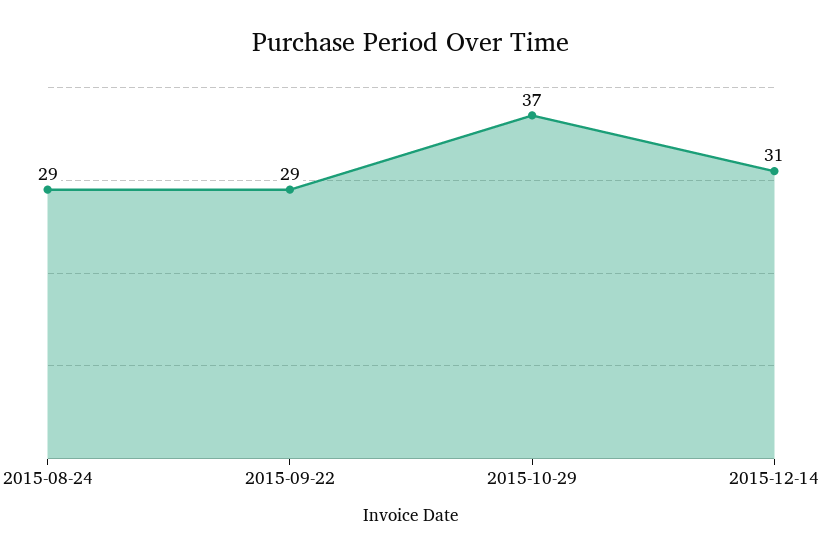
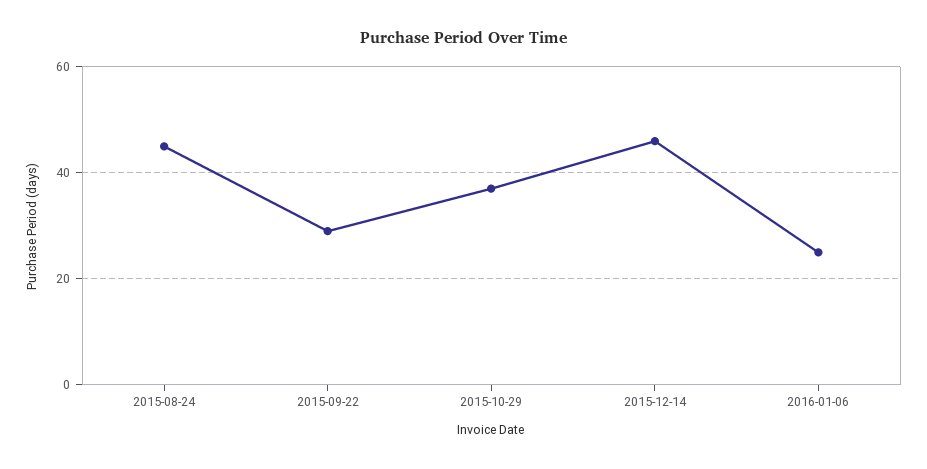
2015-08-24: 29 -> 45
2015-12-14: 31 -> 45
2016-01-06: none -> 25

